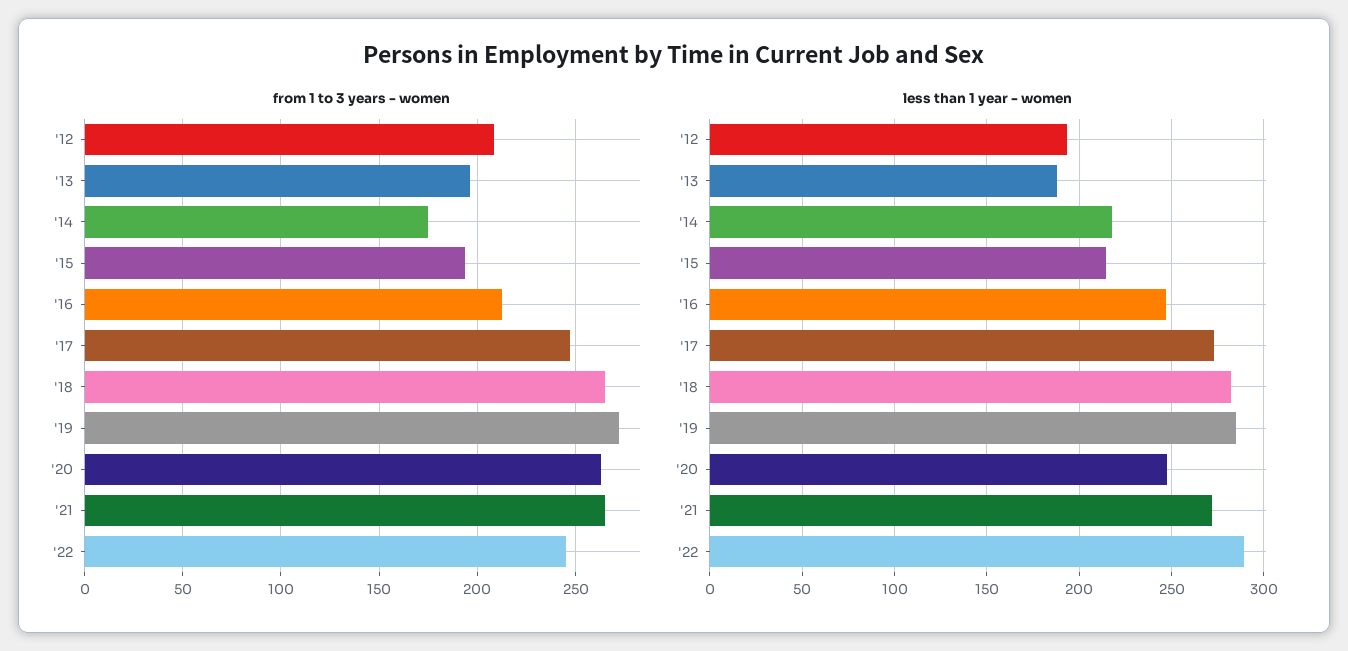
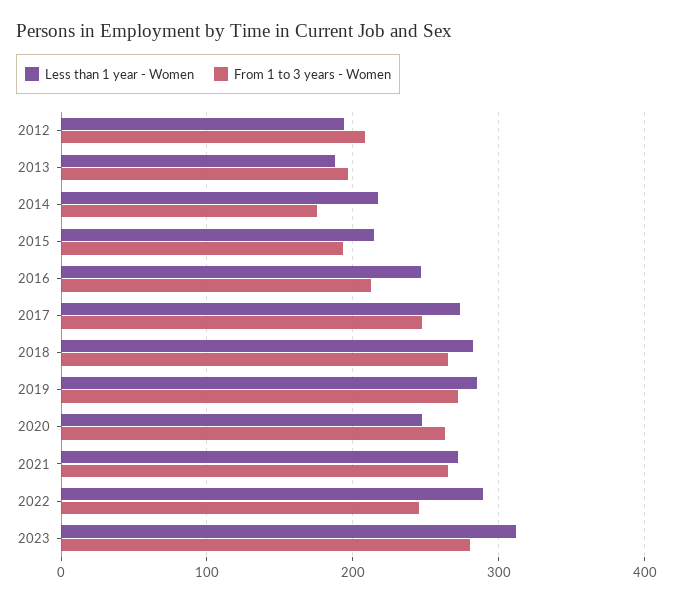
less than 1 year - women, 2023: none -> 310
from 1 to 3 years - women, 2023: none -> 280

